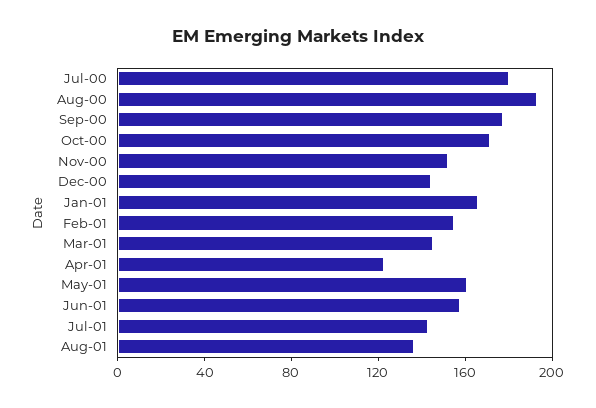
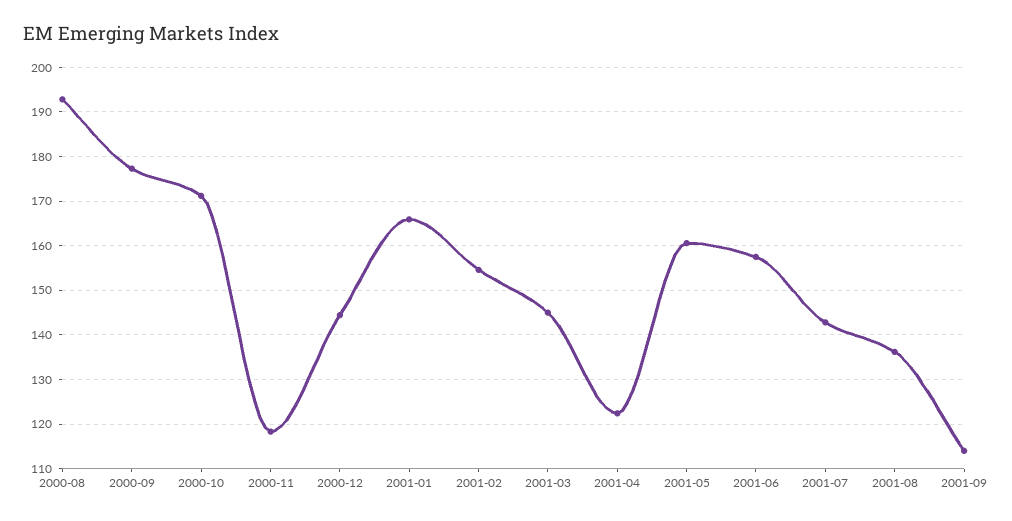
Jul-00: 180 -> none
Nov-00: 150 -> 118
2001-09: none -> 114

